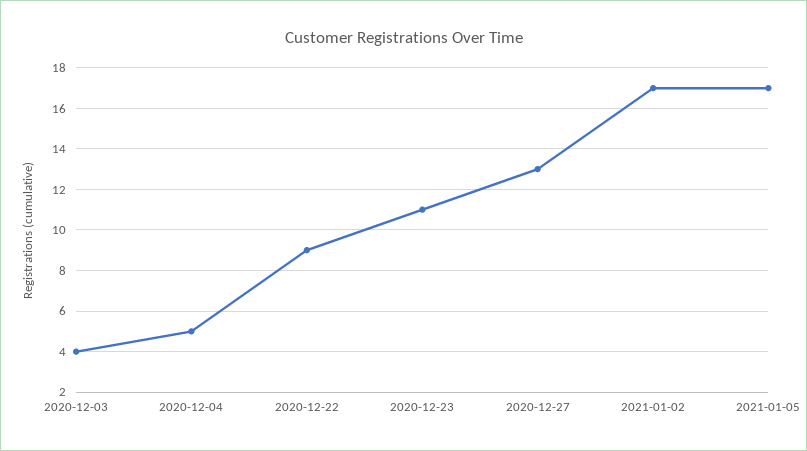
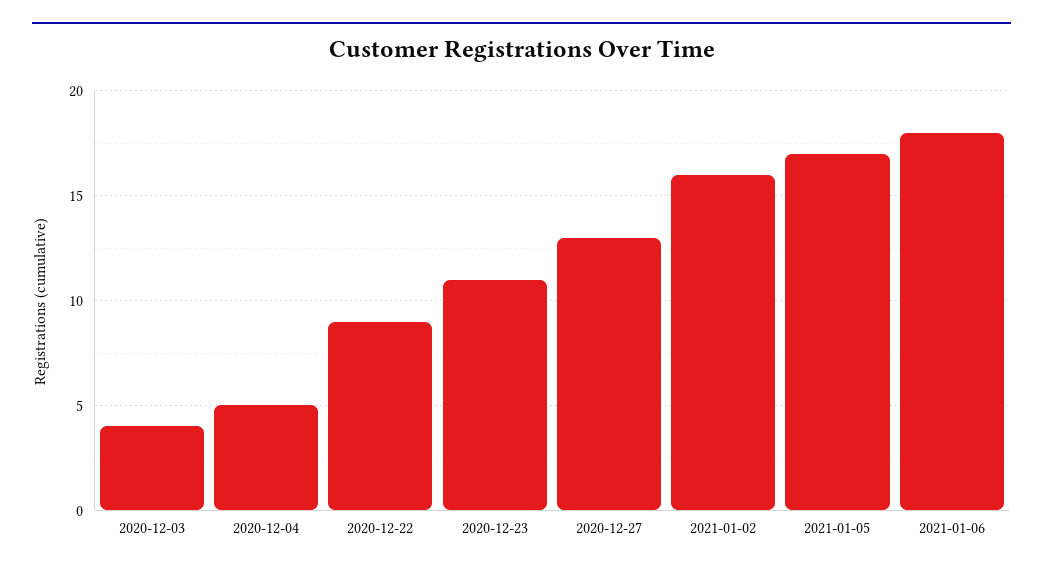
2021-01-02: 17 -> 16
2021-01-06: none -> 18

